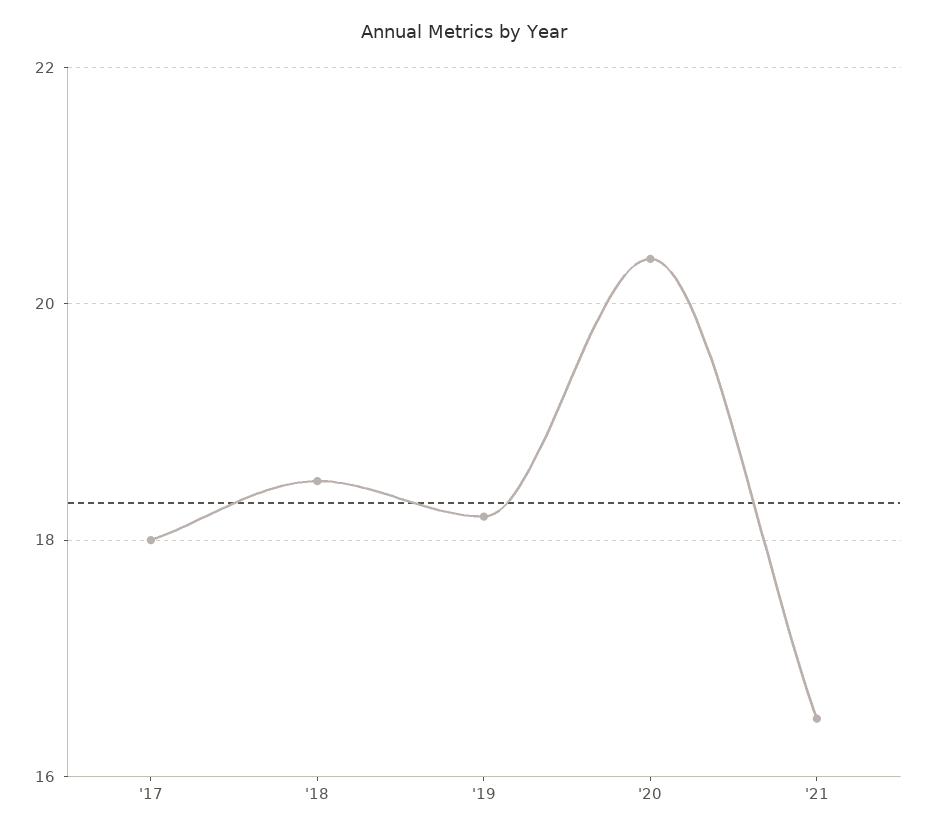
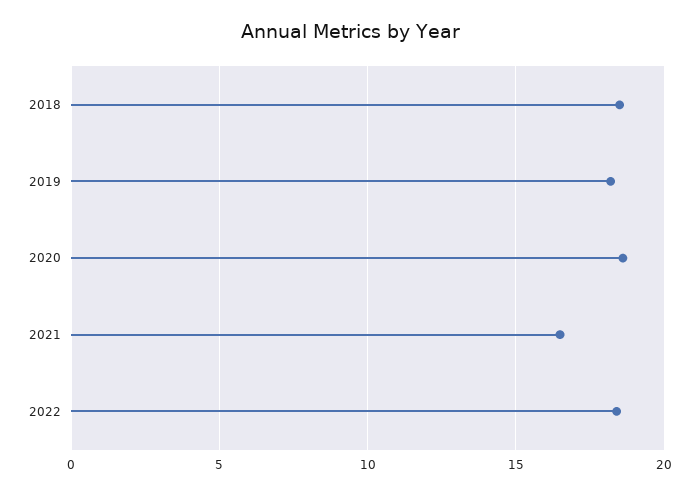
'17: 18 -> none
'20: 20.4 -> 18.5
2022: none -> 18.5

